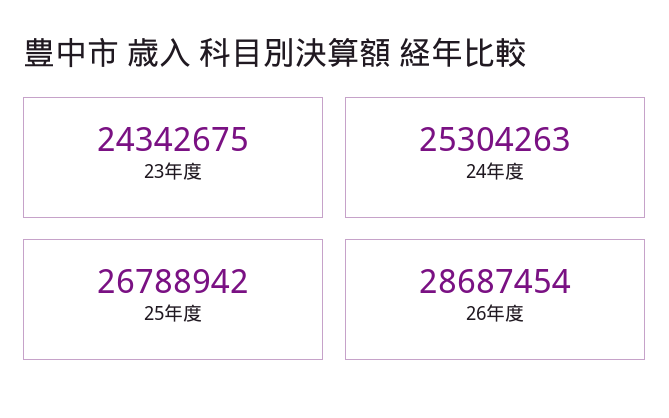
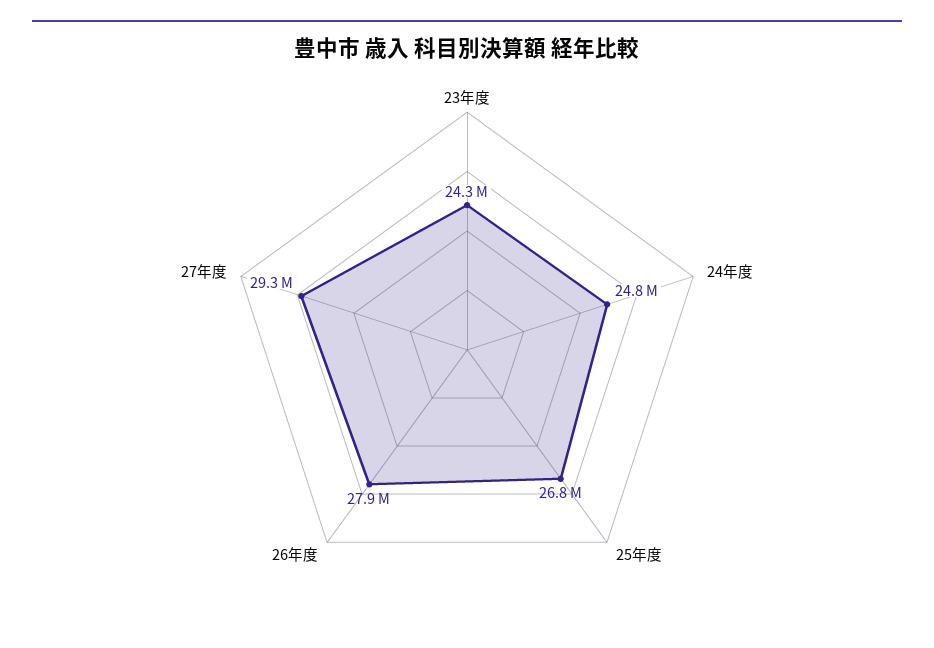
24年度: 25304263 -> 24800000
26年度: 28687454 -> 27900000
27年度: none -> 29300000

